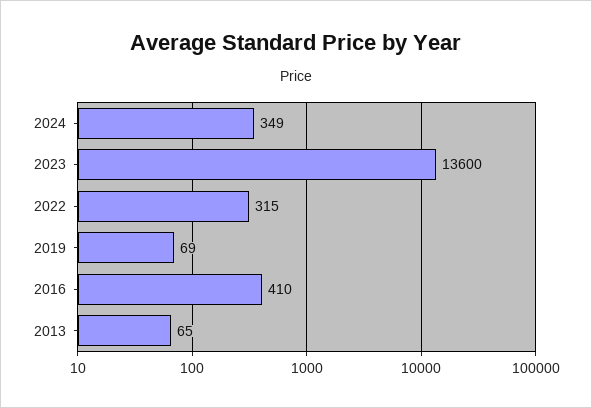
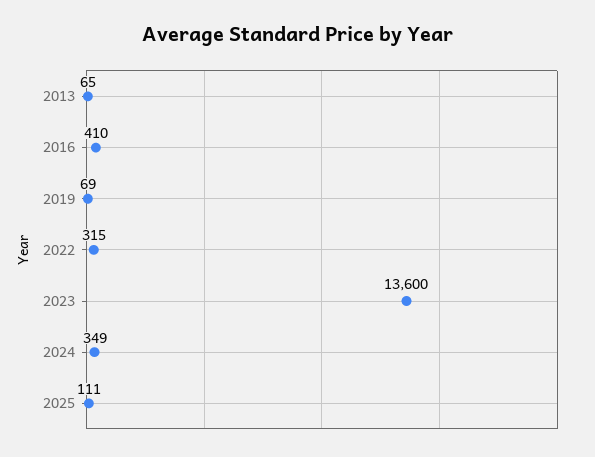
2025: none -> 111

